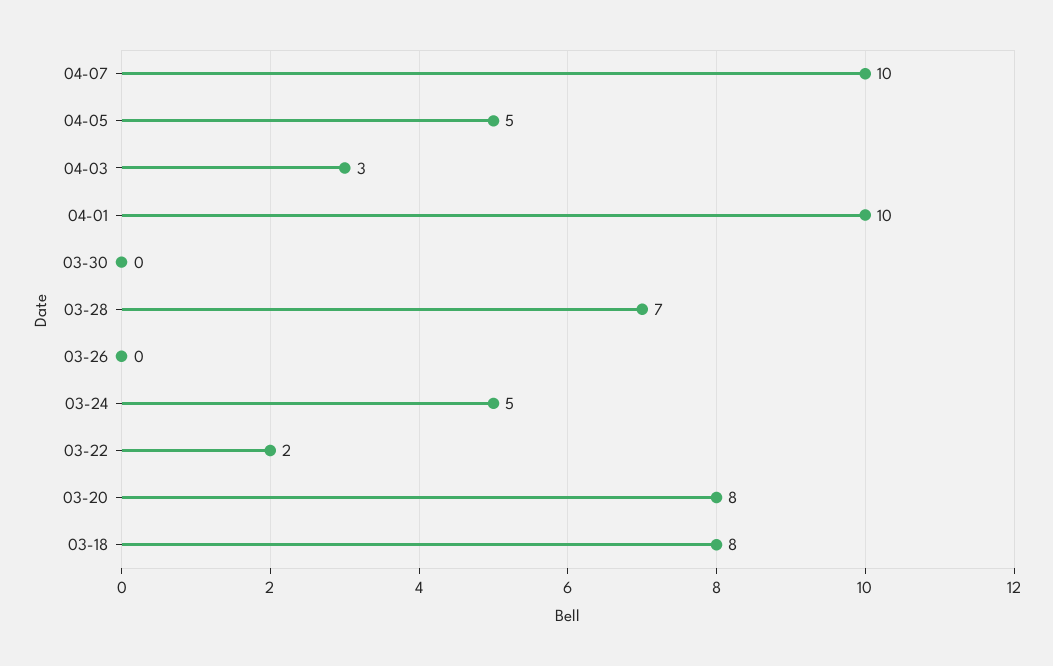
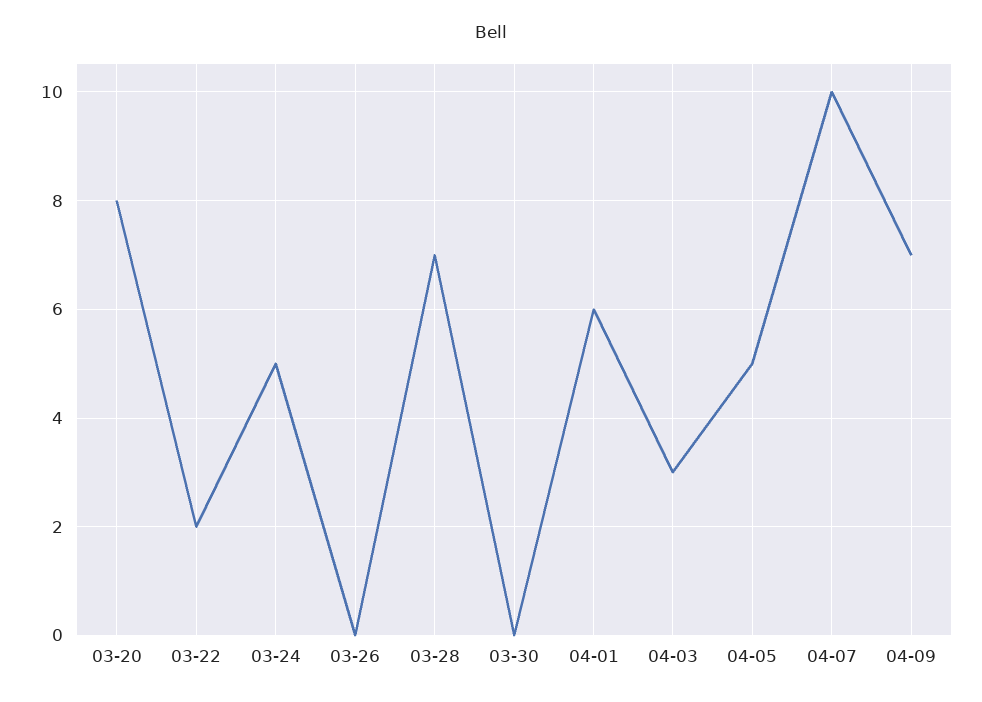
04-01: 10 -> 6
03-18: 8 -> none
04-09: none -> 7

